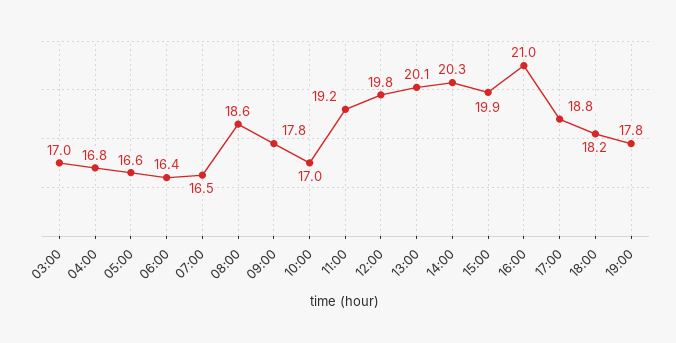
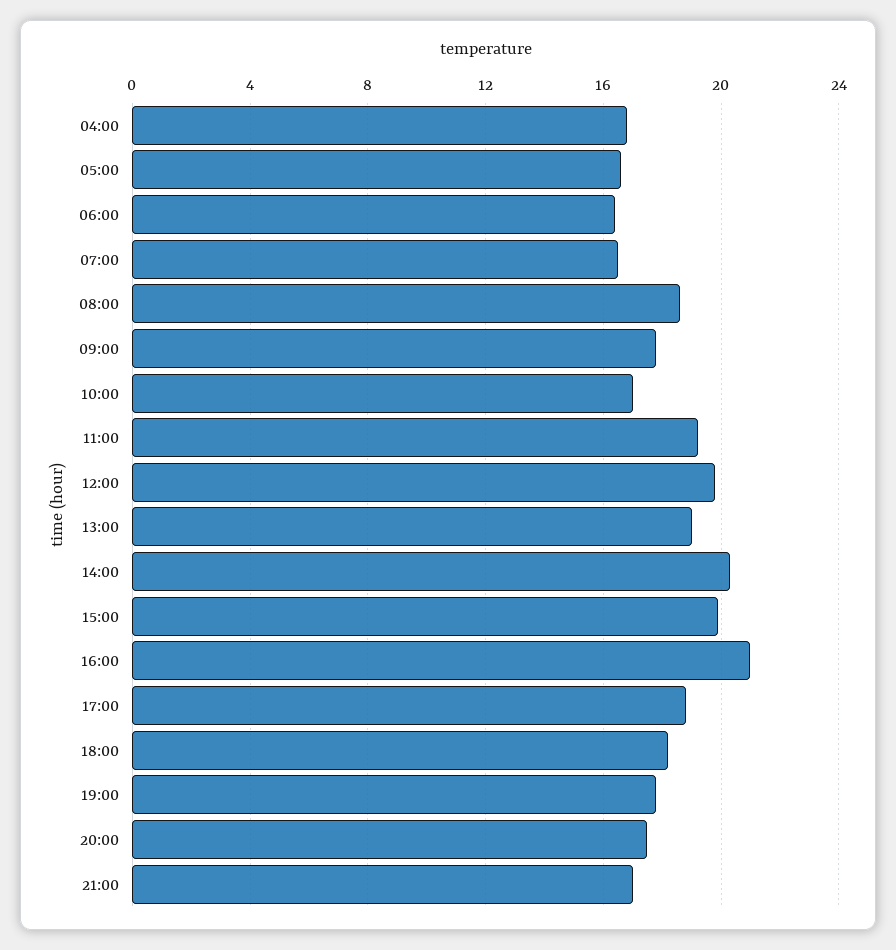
03:00: 17 -> none
13:00: 20.1 -> 19
20:00: none -> 17.5
21:00: none -> 17

